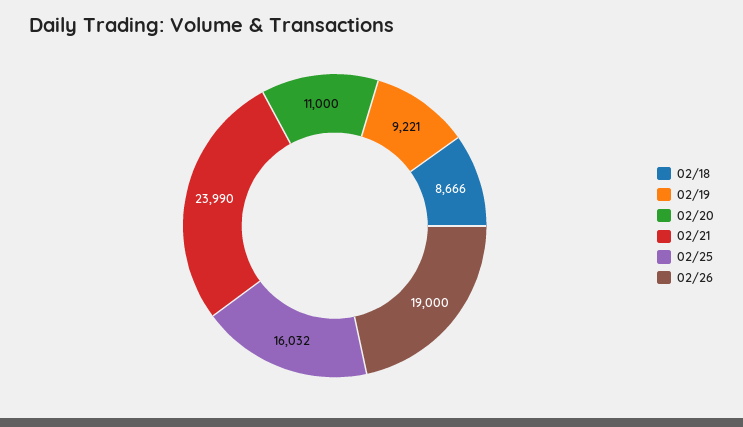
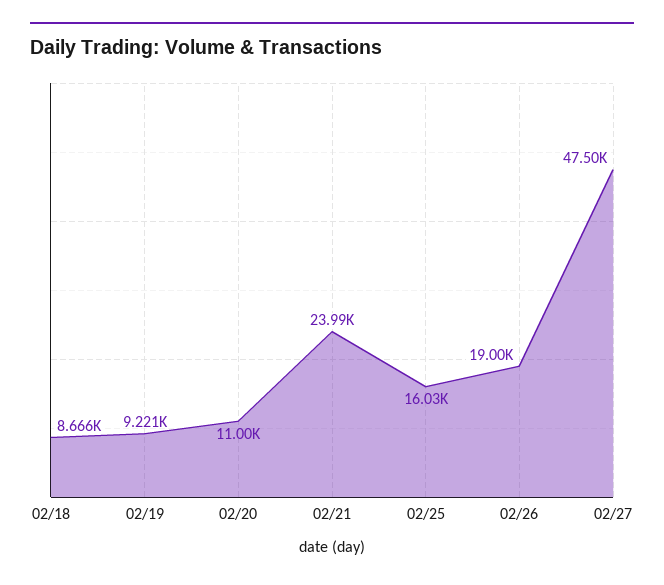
02/27: none -> 47500

